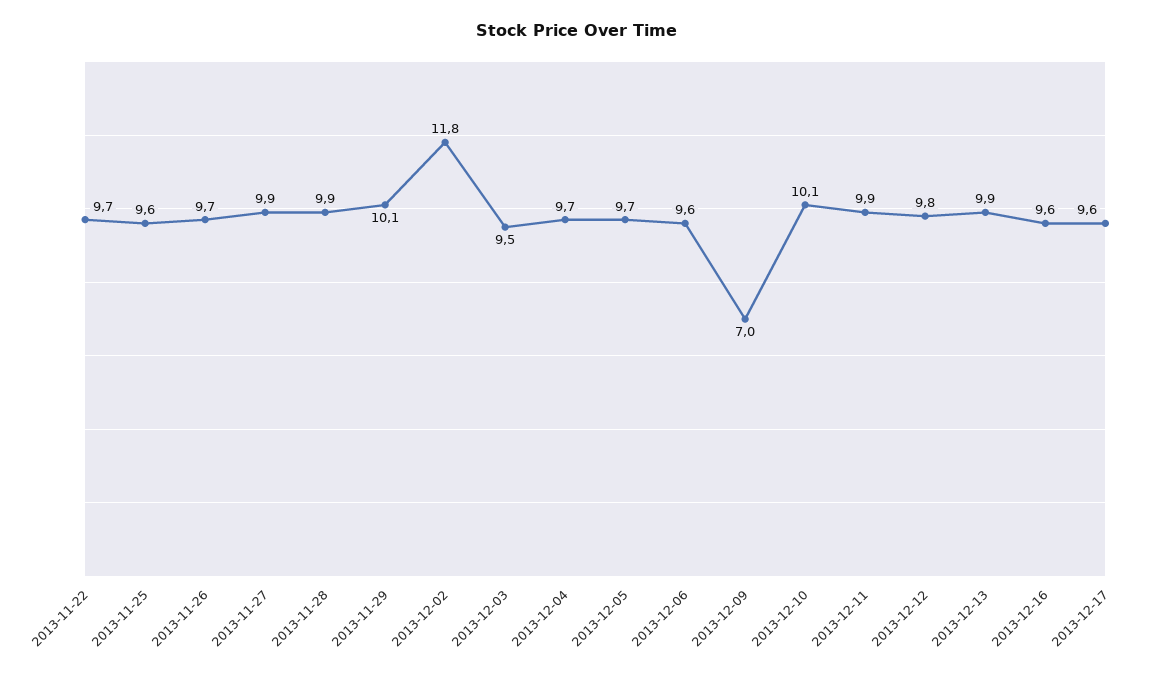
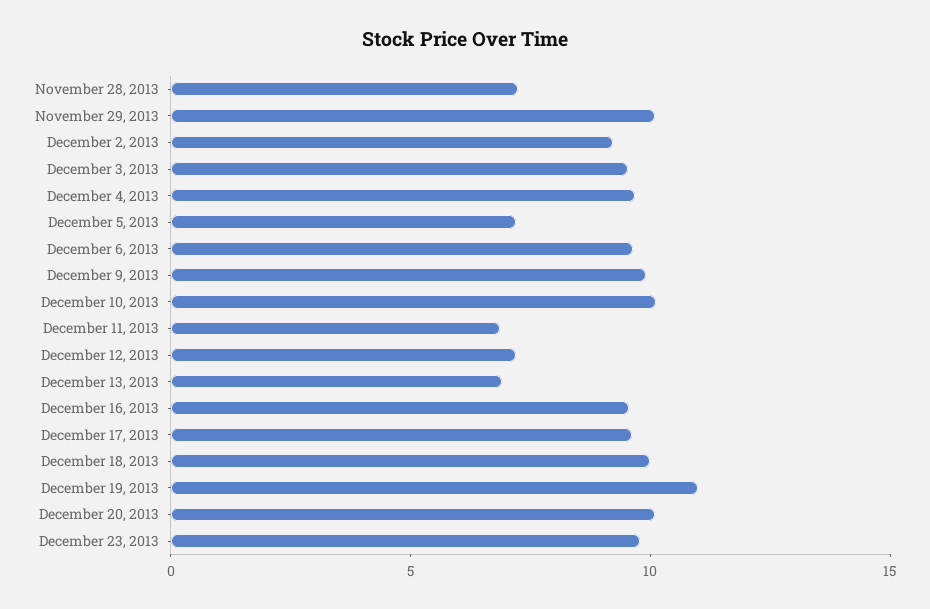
2013-11-22: 9.7 -> none
2013-11-25: 9.6 -> none
2013-11-26: 9.7 -> none
2013-11-27: 9.9 -> none
2013-11-28: 9.9 -> 7
2013-12-02: 11.8 -> 9
2013-12-05: 9.7 -> 7
2013-12-09: 7 -> 10
2013-12-11: 9.9 -> 7
2013-12-12: 9.8 -> 7
2013-12-13: 9.9 -> 7
December 18, 2013: none -> 10
December 19, 2013: none -> 11
December 20, 2013: none -> 10
December 23, 2013: none -> 10

